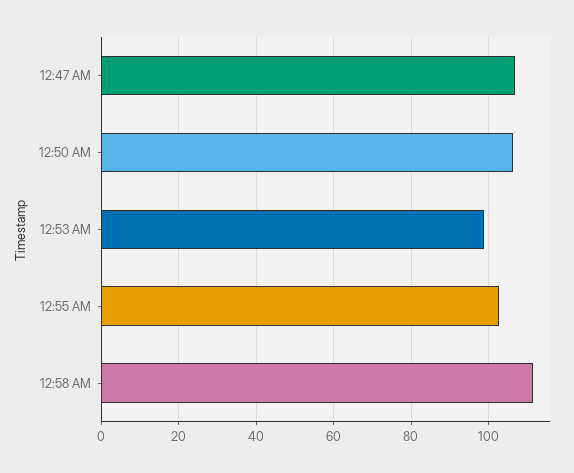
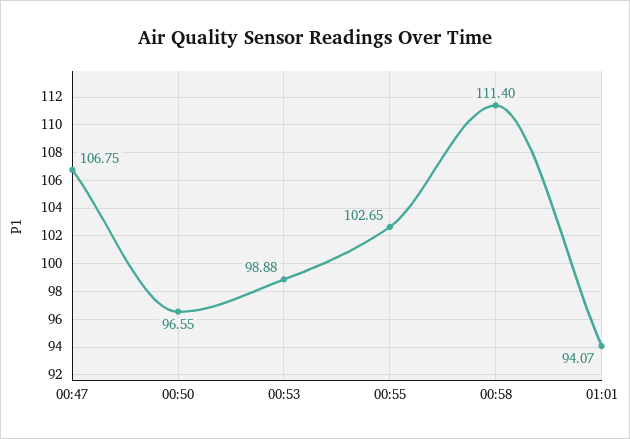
12:50 AM: 106 -> 96.55
01:01: none -> 94.07

